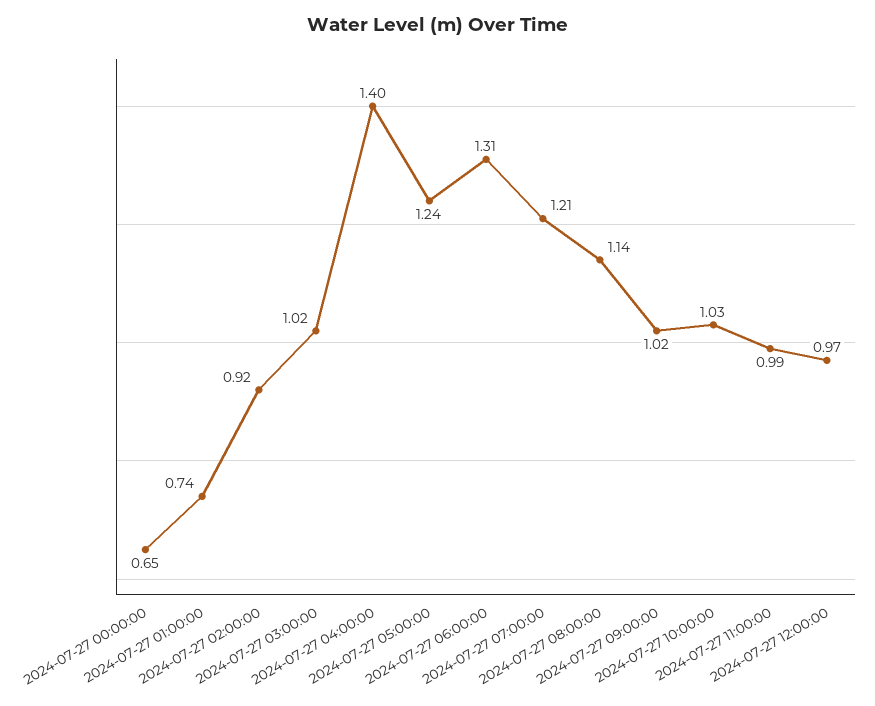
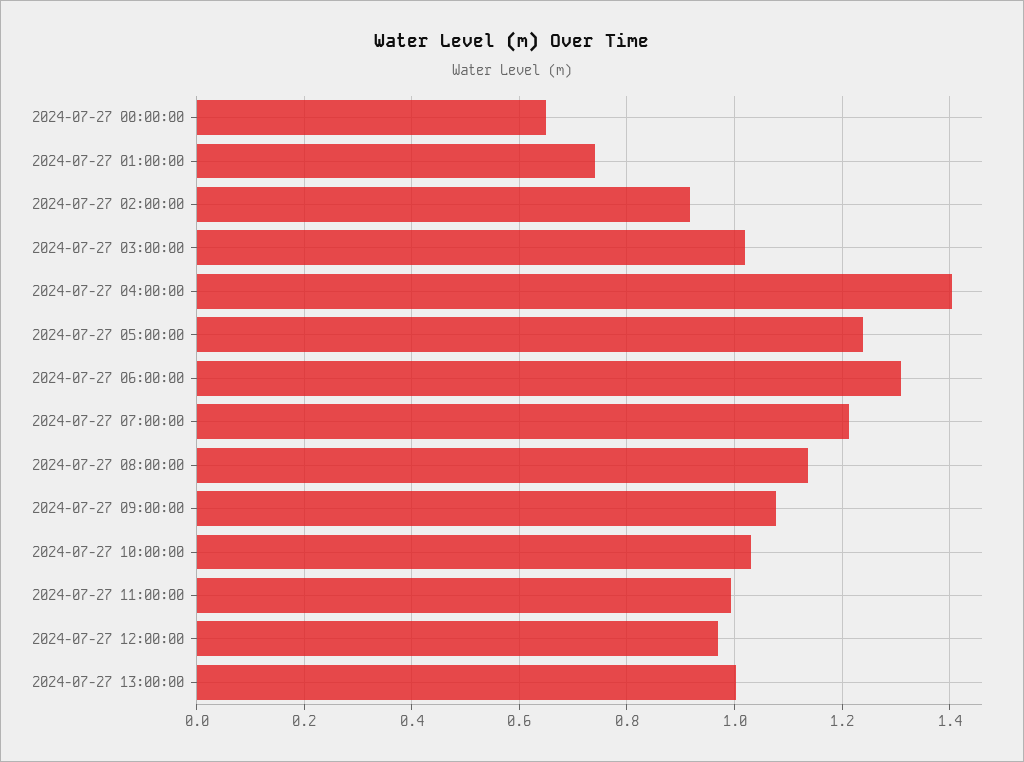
2024-07-27 09:00:00: 1.02 -> 1.08
2024-07-27 13:00:00: none -> 1

